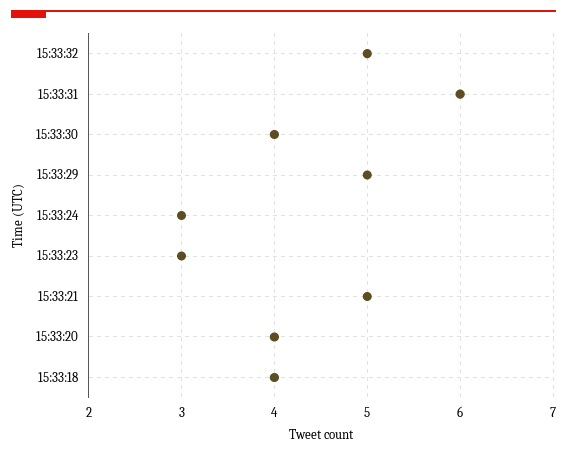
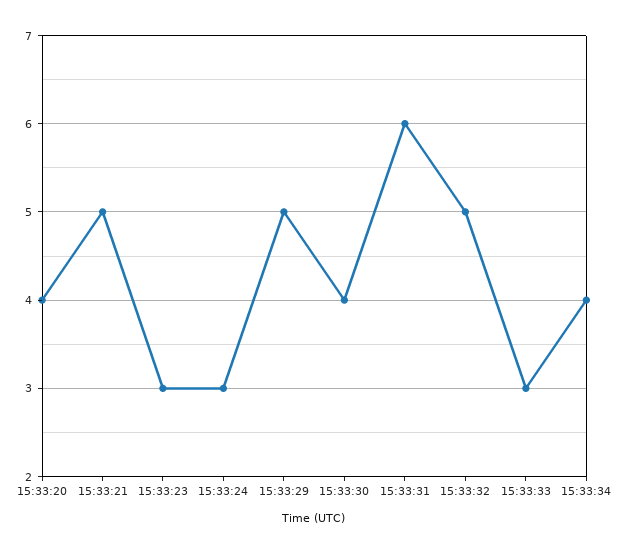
15:33:18: 4 -> none
15:33:33: none -> 3
15:33:34: none -> 4

